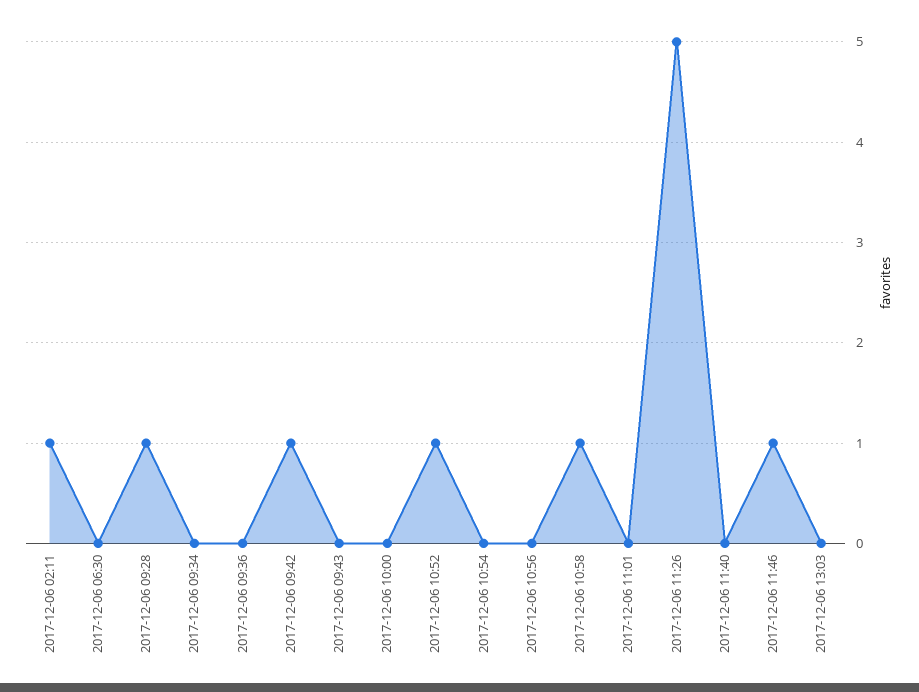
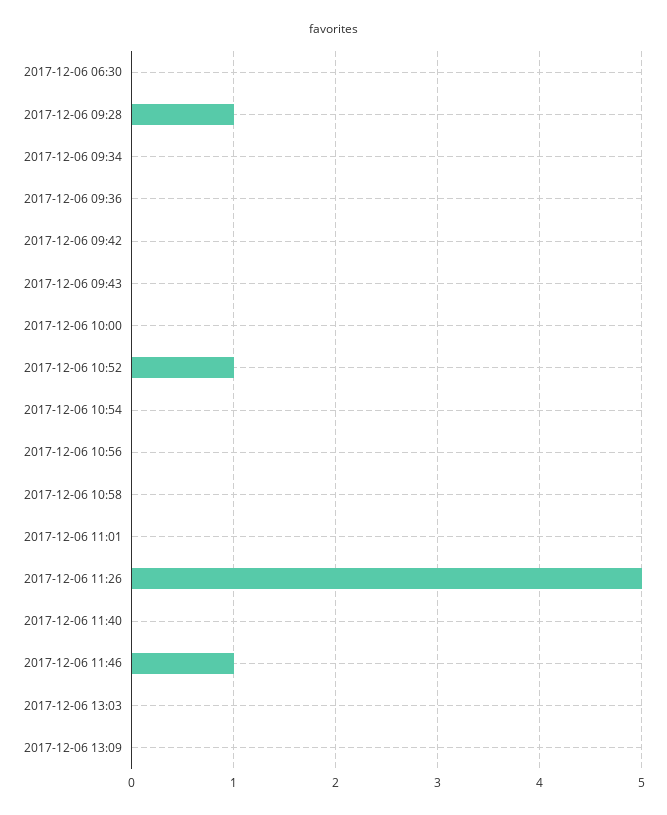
2017-12-06 02:11: 1 -> none
2017-12-06 09:42: 1 -> 0
2017-12-06 10:58: 1 -> 0
2017-12-06 13:09: none -> 0

